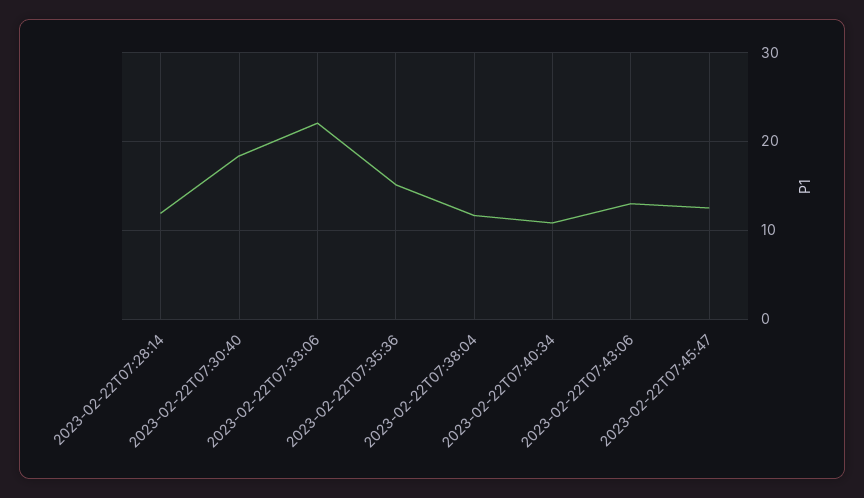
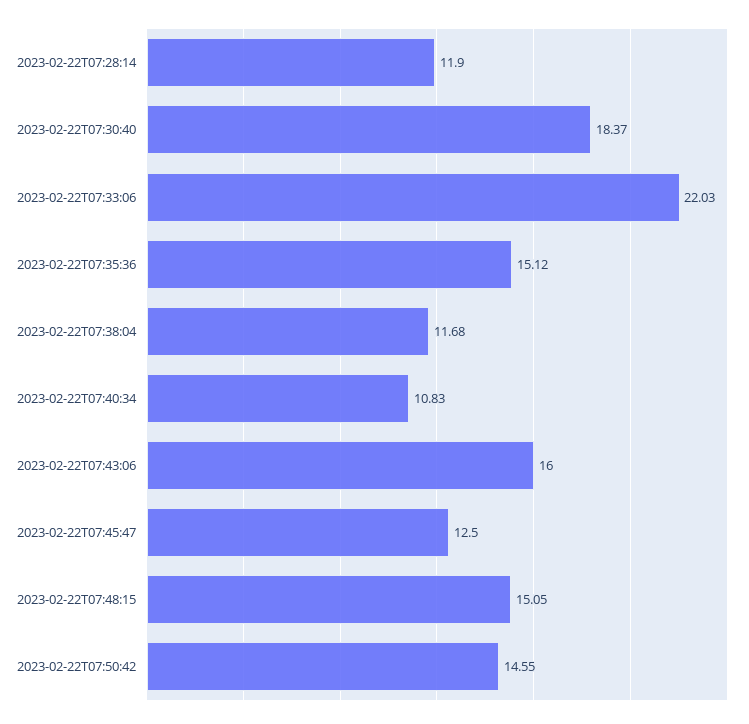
2023-02-22T07:43:06: 13 -> 16
2023-02-22T07:48:15: none -> 15.05
2023-02-22T07:50:42: none -> 14.55

